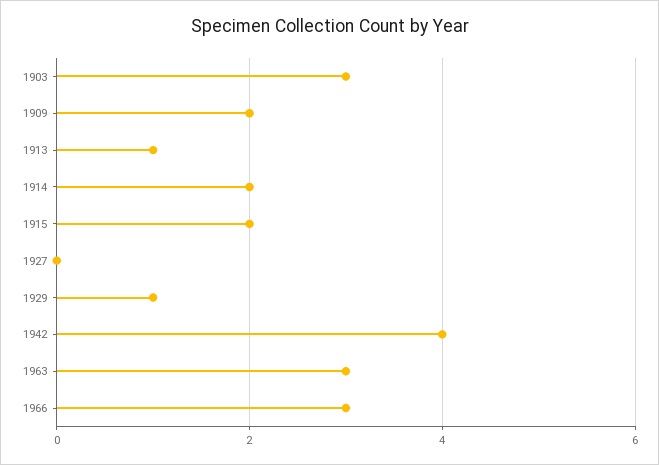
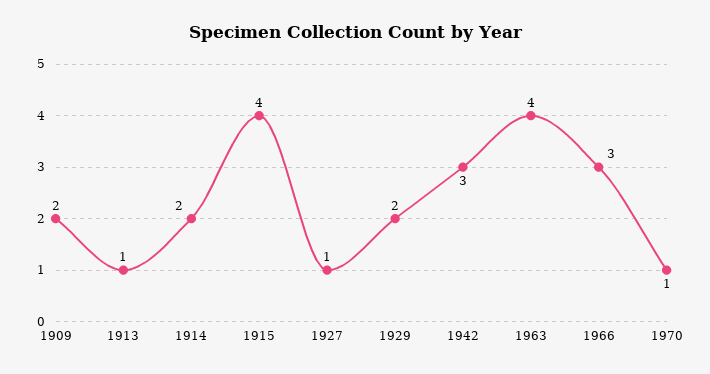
1903: 3 -> none
1915: 2 -> 4
1927: 0 -> 1
1929: 1 -> 2
1942: 4 -> 3
1963: 3 -> 4
1970: none -> 1

